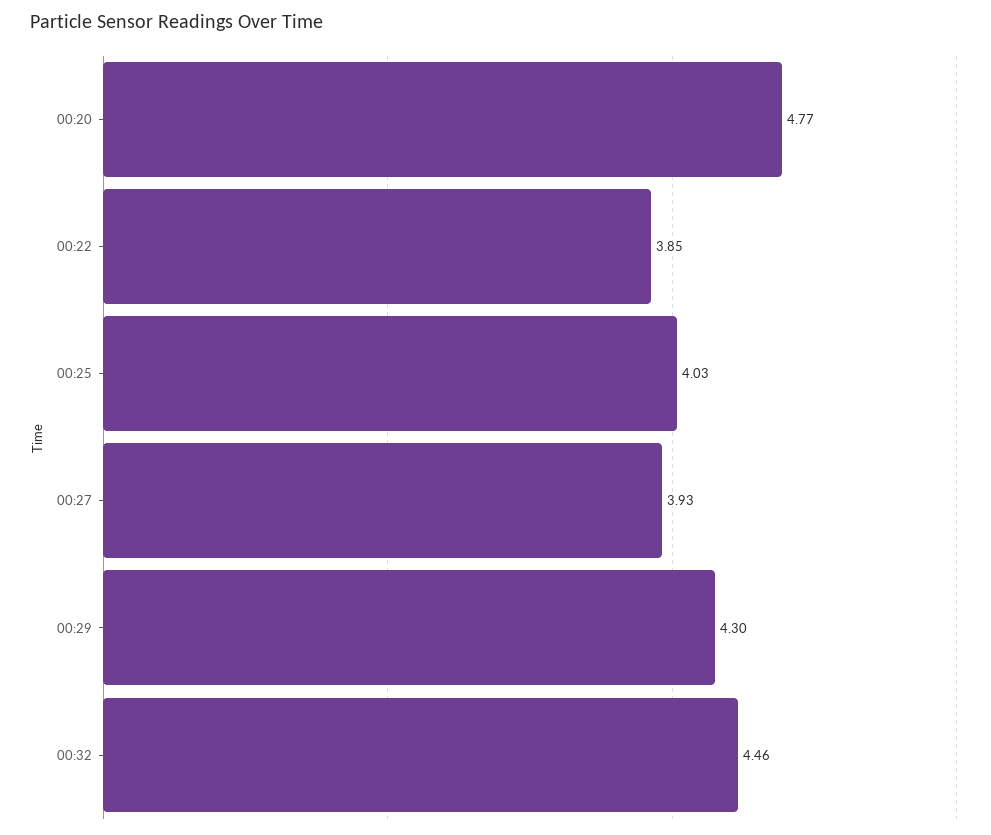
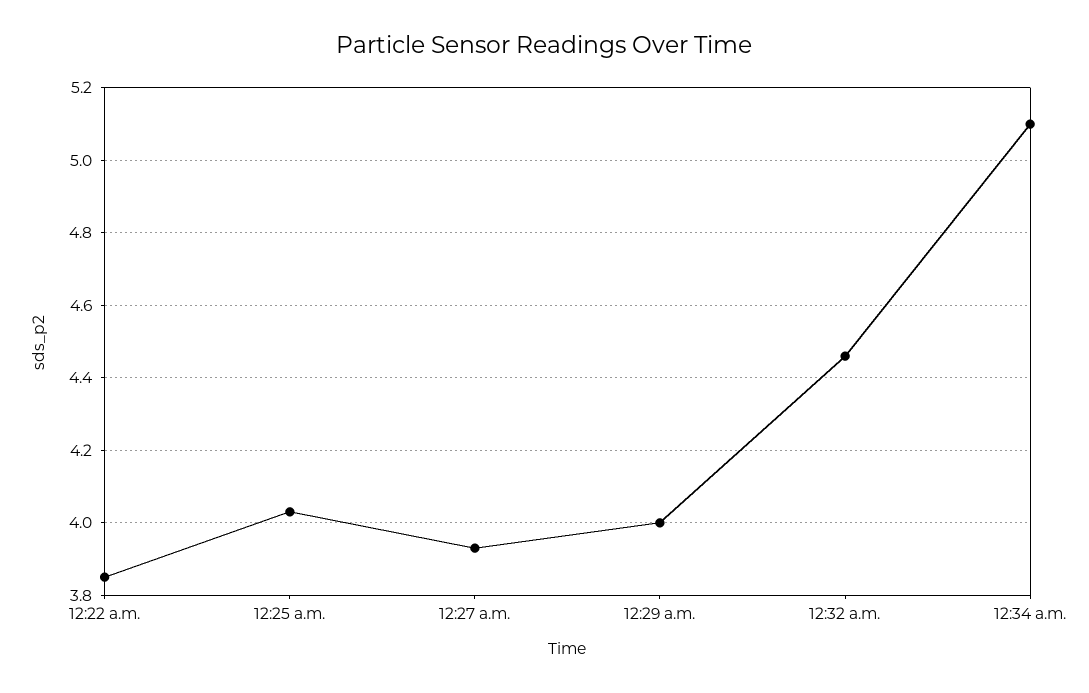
00:20: 4.77 -> none
00:29: 4.3 -> 4
12:34 a.m.: none -> 5.1

